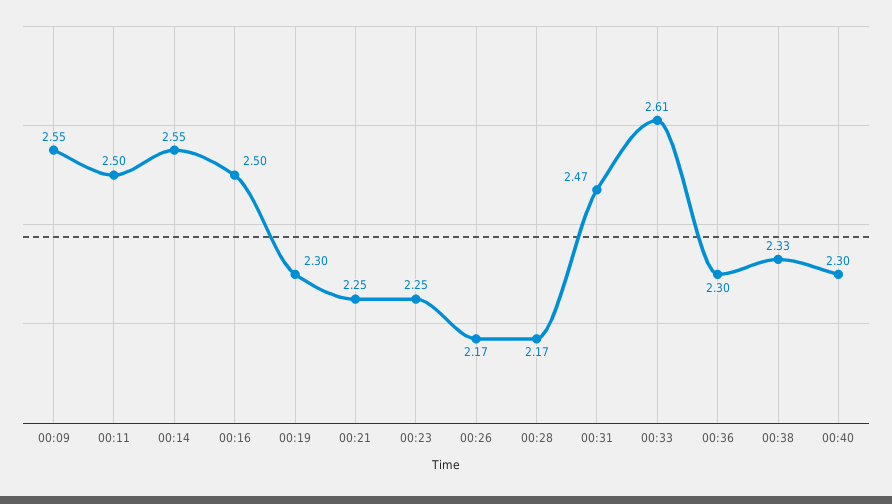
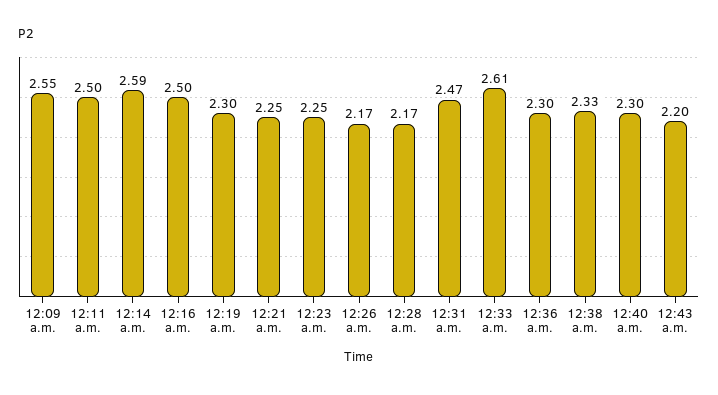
00:14: 2.55 -> 2.59
12:43 a.m.: none -> 2.2

